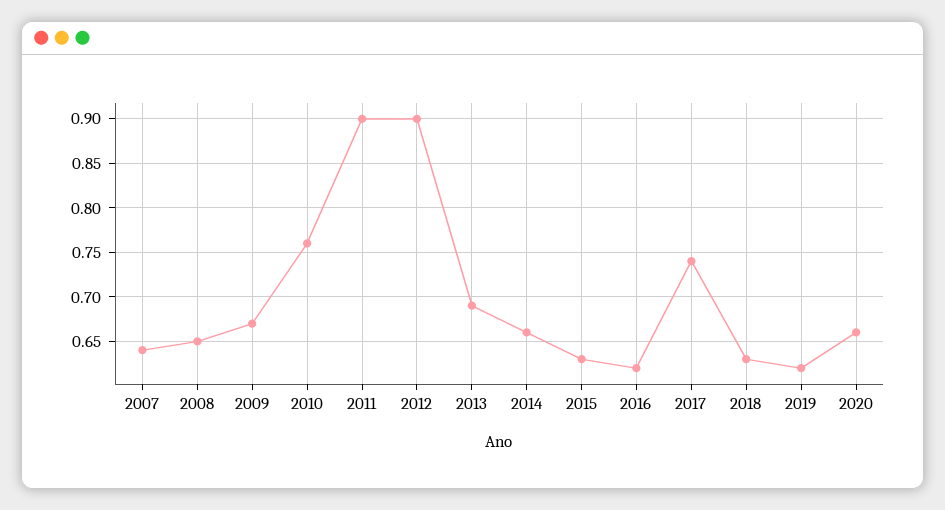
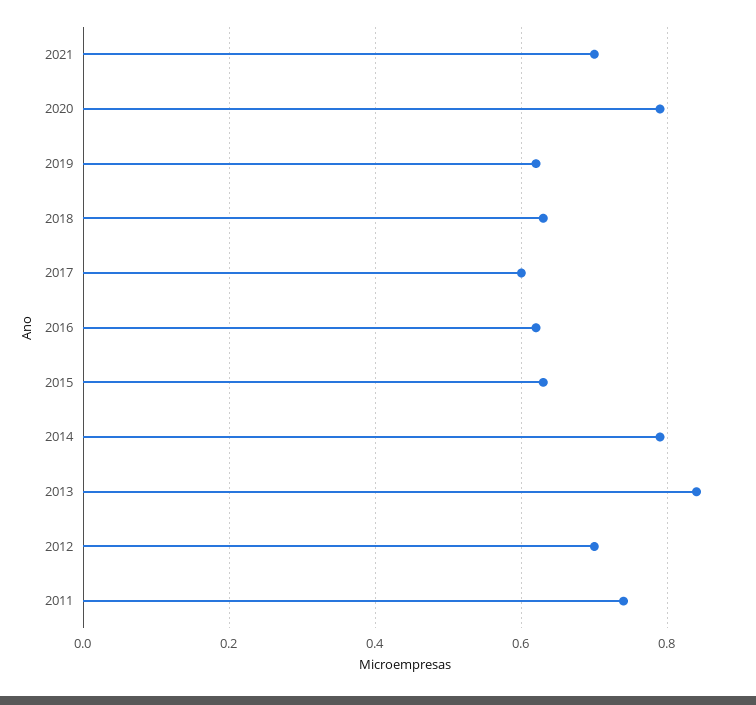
2007: 0.64 -> none
2008: 0.65 -> none
2009: 0.67 -> none
2010: 0.76 -> none
2011: 0.9 -> 0.75
2012: 0.9 -> 0.7
2013: 0.69 -> 0.85
2014: 0.66 -> 0.8
2017: 0.74 -> 0.6
2020: 0.66 -> 0.8
2021: none -> 0.7

